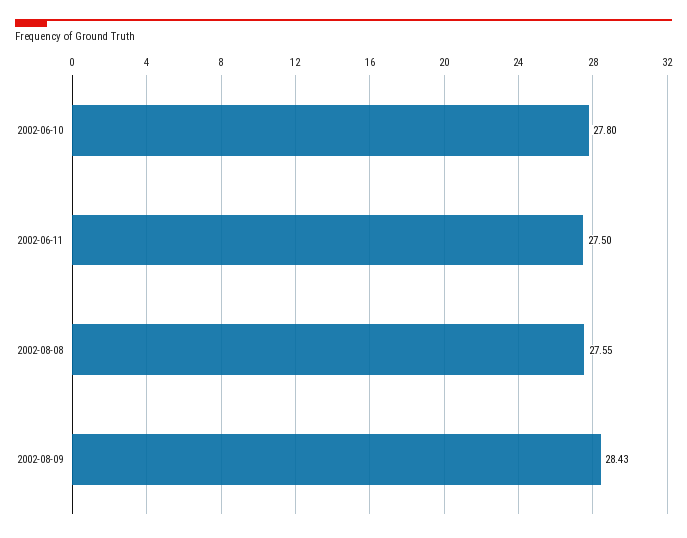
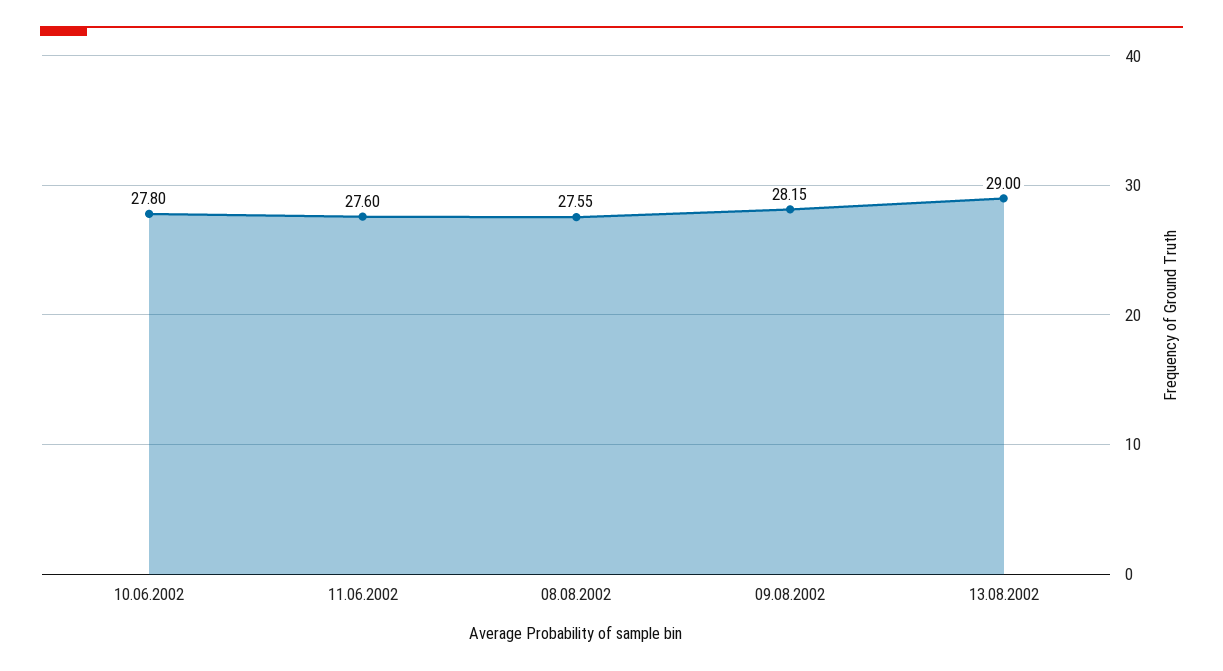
2002-06-11: 27.5 -> 27.6
2002-08-09: 28.43 -> 28.15
13.08.2002: none -> 29

